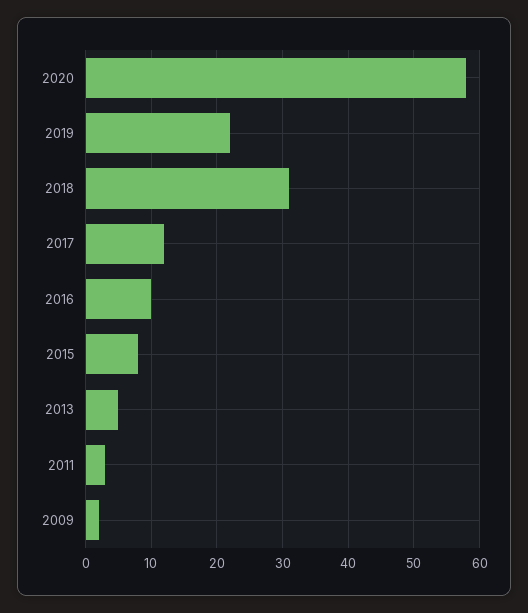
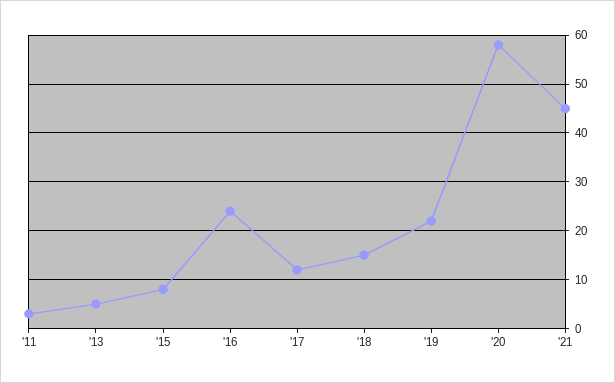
2018: 31 -> 15
2016: 10 -> 25
2009: 2 -> none
'21: none -> 45

